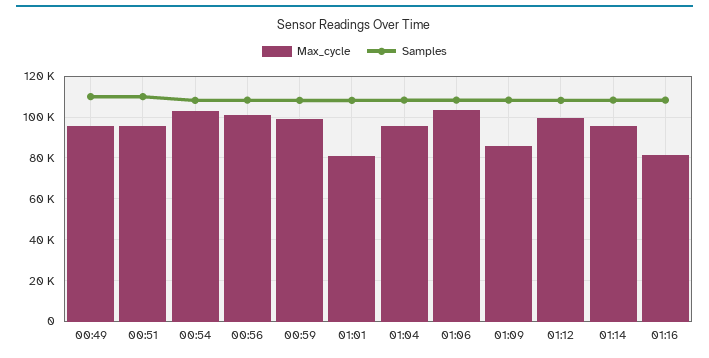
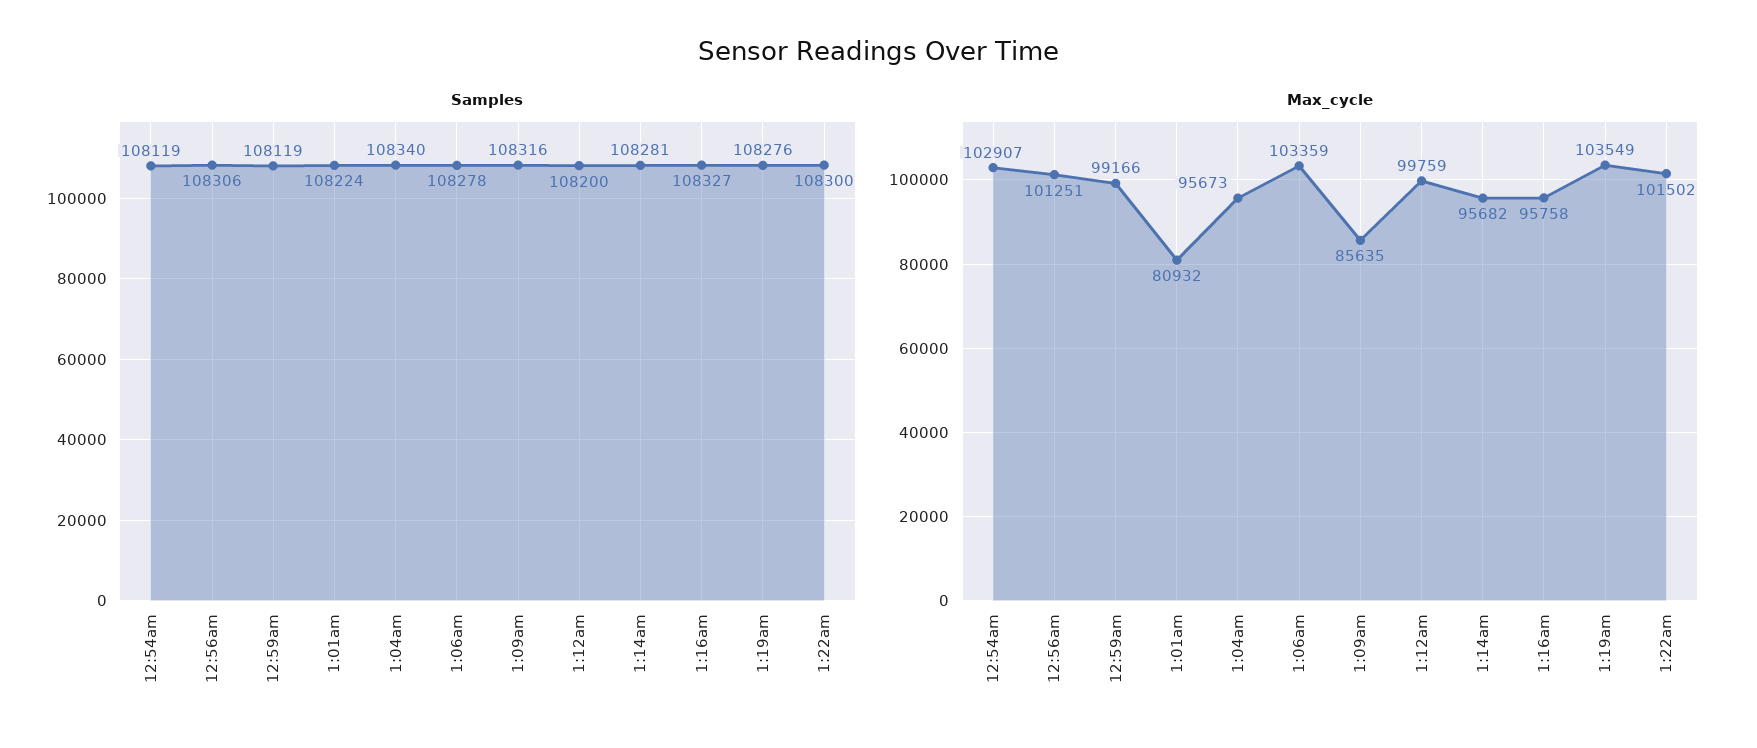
Max_cycle, 00:49: 95000 -> none
Samples, 00:49: 110000 -> none
Max_cycle, 00:51: 95000 -> none
Samples, 00:51: 110000 -> none
Max_cycle, 01:16: 80000 -> 95758
Samples, 1:19am: none -> 108276
Samples, 1:22am: none -> 108300
Max_cycle, 1:19am: none -> 103549
Max_cycle, 1:22am: none -> 101502

